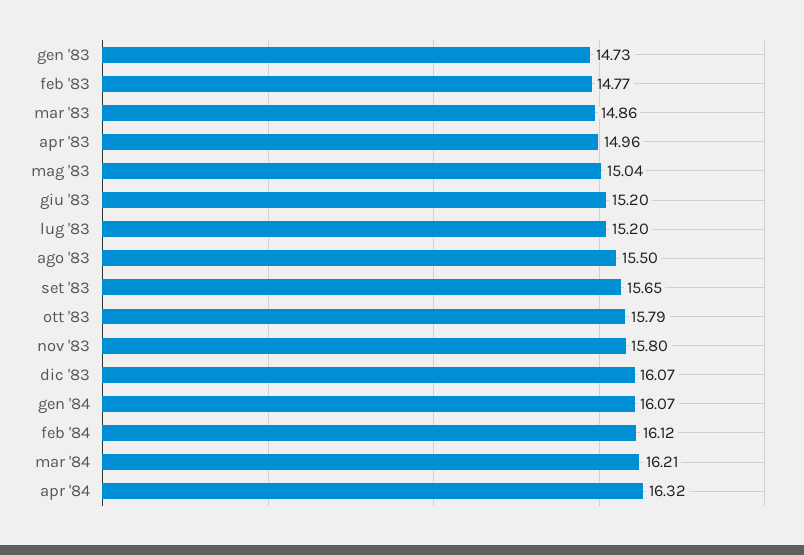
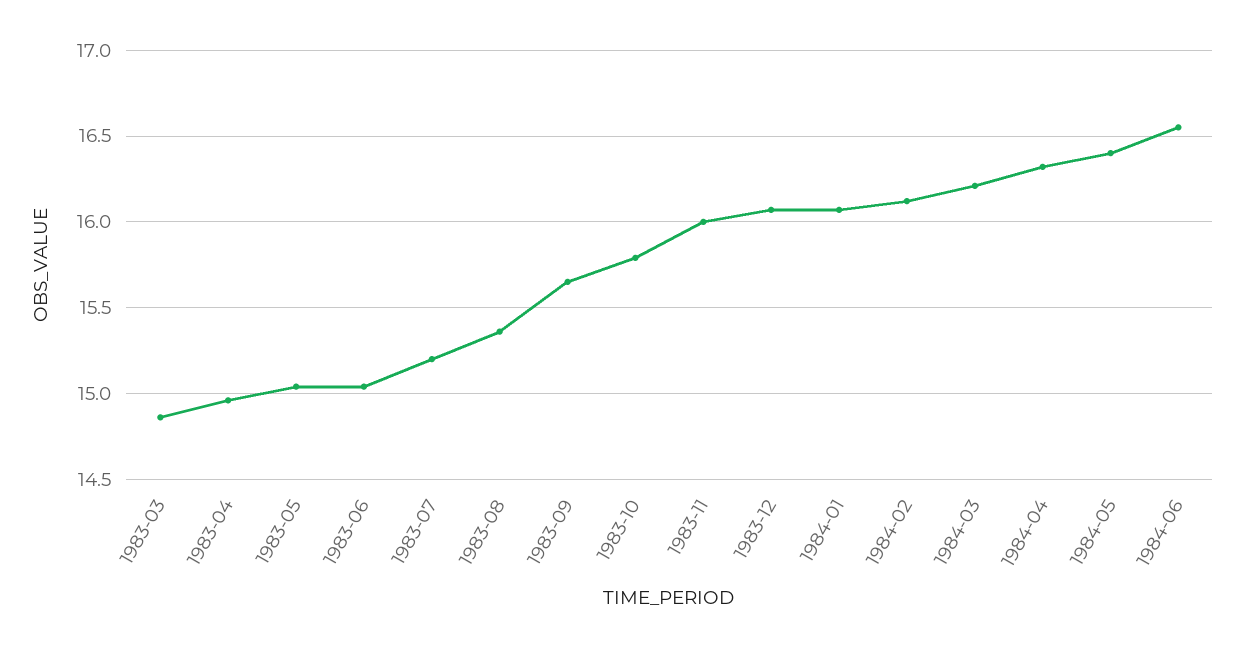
gen '83: 14.73 -> none
feb '83: 14.77 -> none
giu '83: 15.2 -> 15.05
ago '83: 15.5 -> 15.35
nov '83: 15.8 -> 16
1984-05: none -> 16.4
1984-06: none -> 16.55

